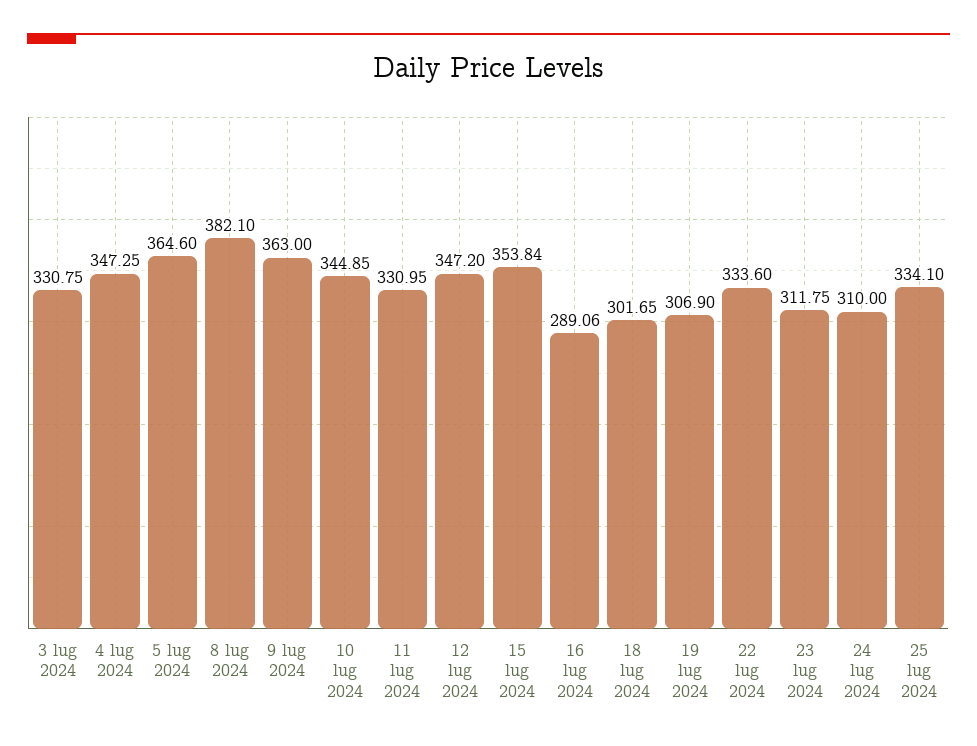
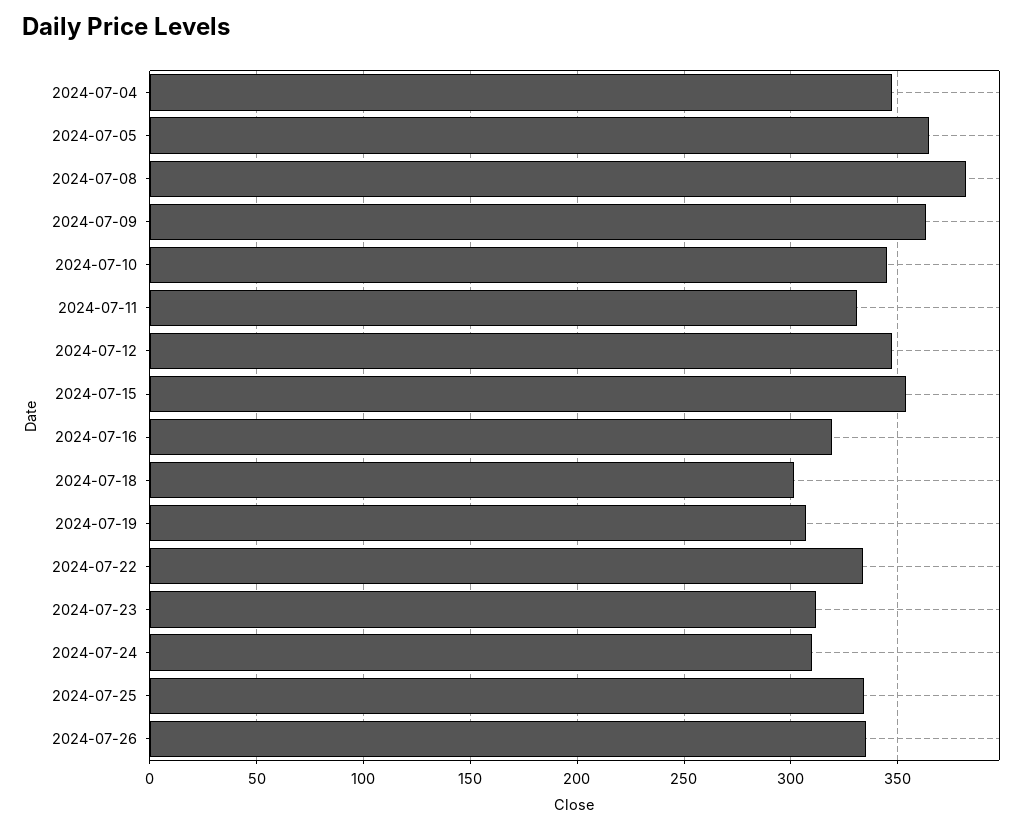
3 lug 2024: 330.75 -> none
16 lug 2024: 289.06 -> 320
2024-07-26: none -> 335

